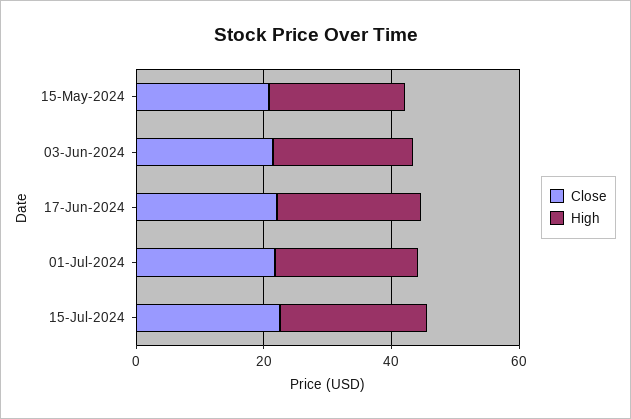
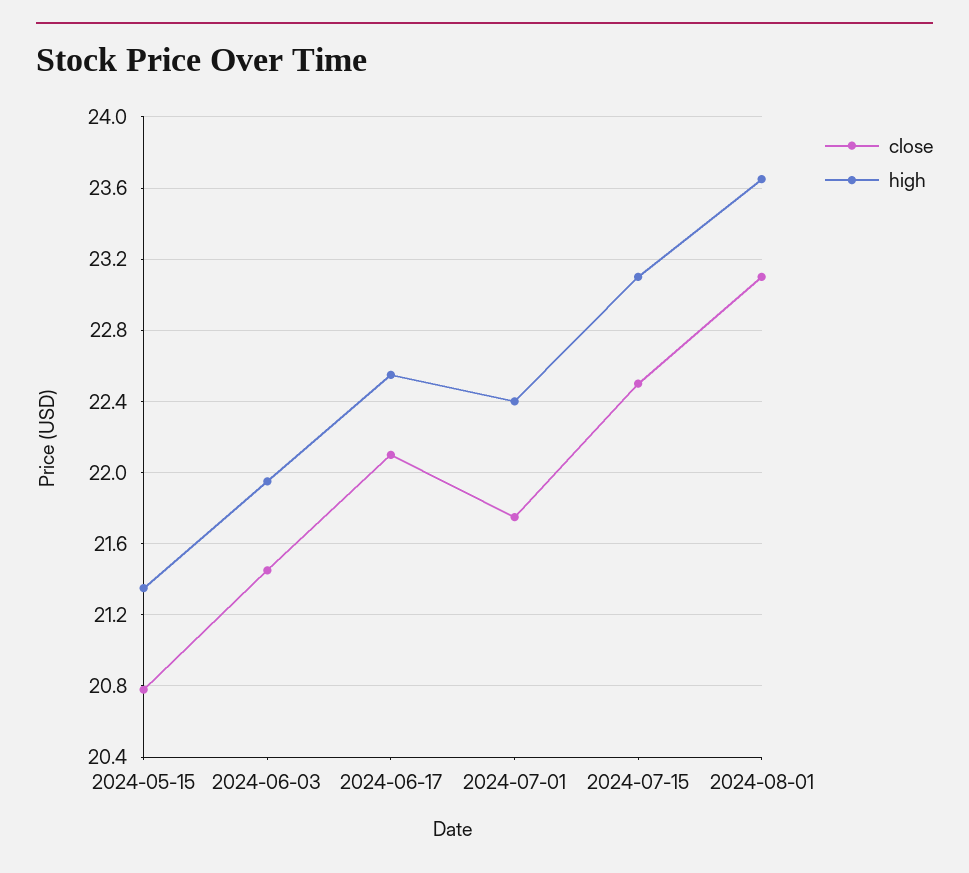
Close, 2024-08-01: none -> 23.1
High, 2024-08-01: none -> 23.65

